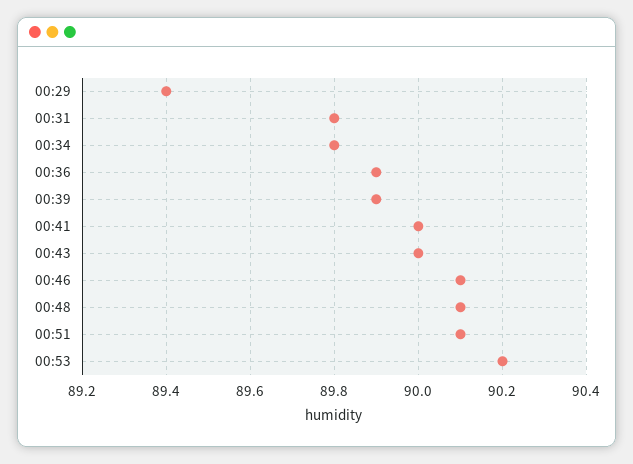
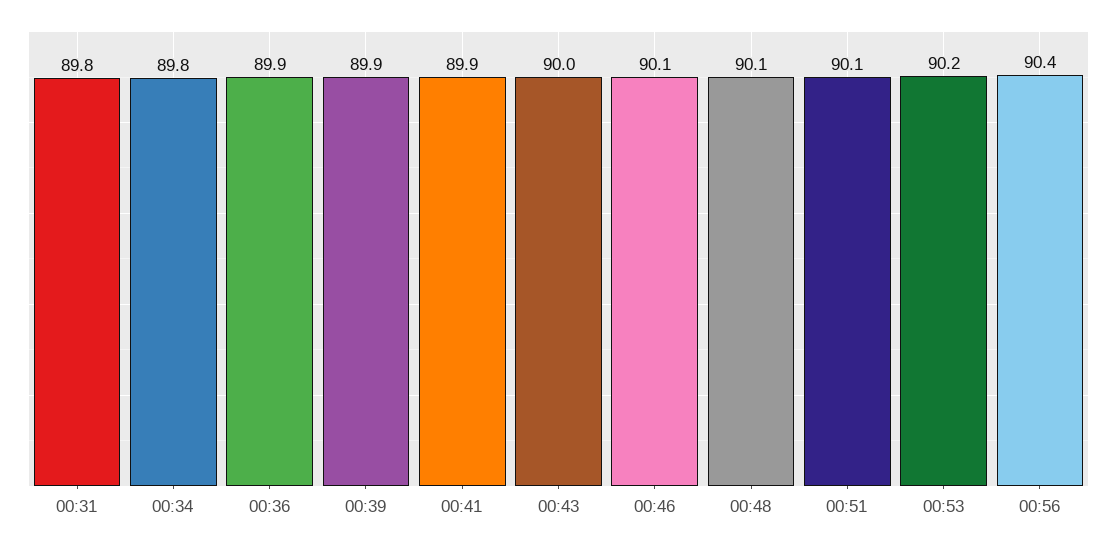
00:29: 89.4 -> none
00:41: 90 -> 89.9
00:56: none -> 90.4

